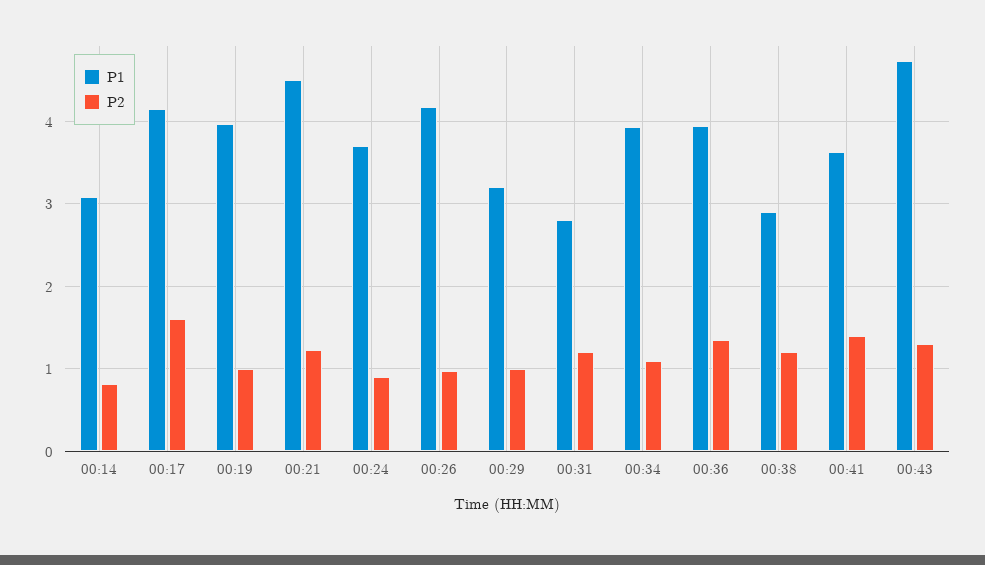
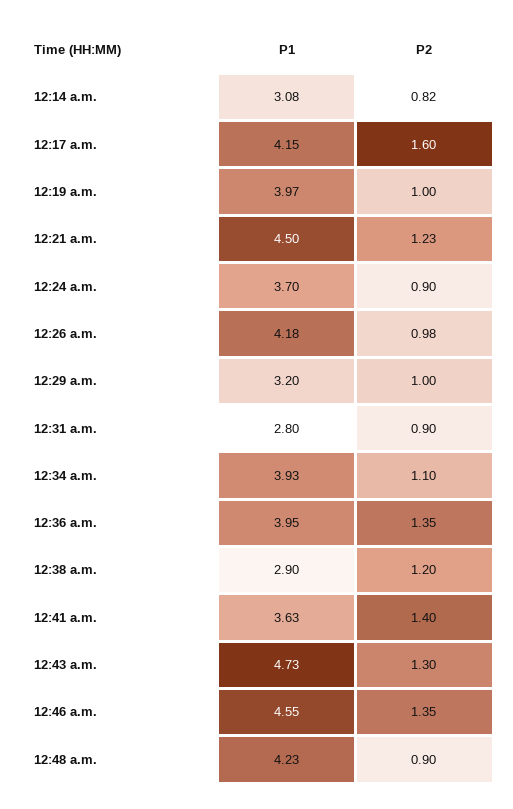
P2, 00:31: 1.2 -> 0.9
P1, 12:46 a.m.: none -> 4.55
P2, 12:46 a.m.: none -> 1.35
P1, 12:48 a.m.: none -> 4.23
P2, 12:48 a.m.: none -> 0.9

